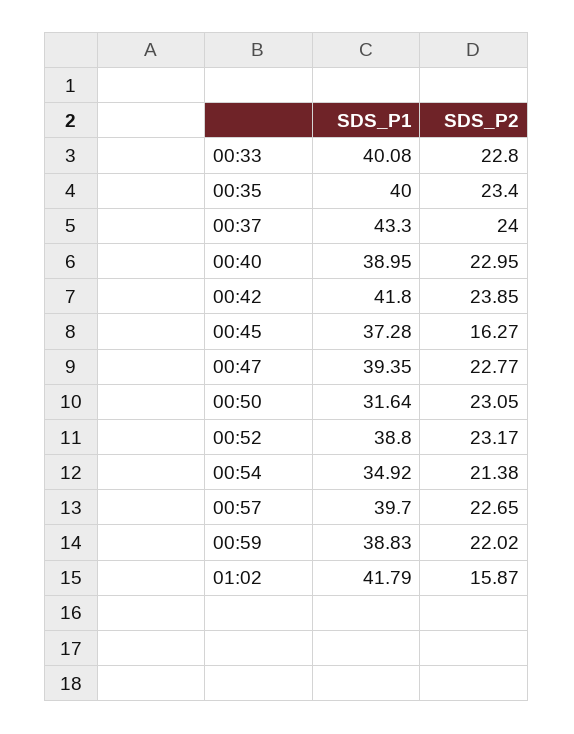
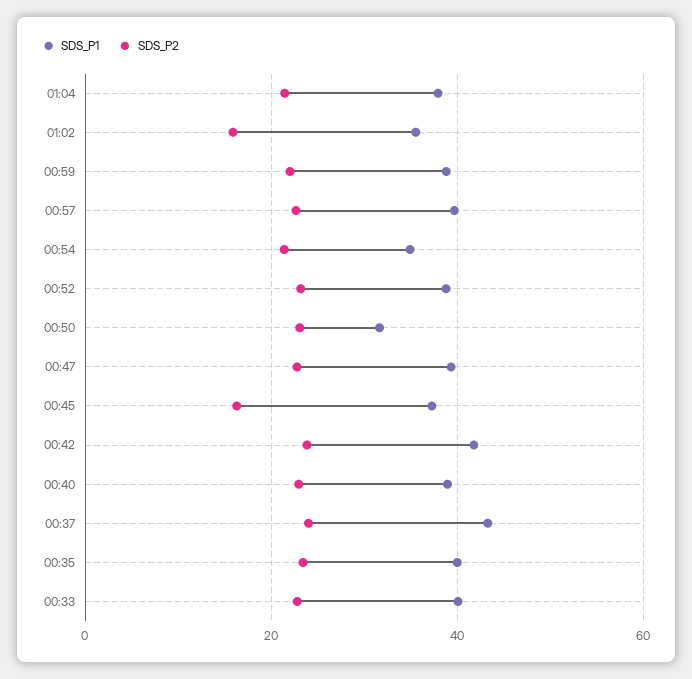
SDS_P1, 01:02: 41.79 -> 36
SDS_P1, 01:04: none -> 38
SDS_P2, 01:04: none -> 22

